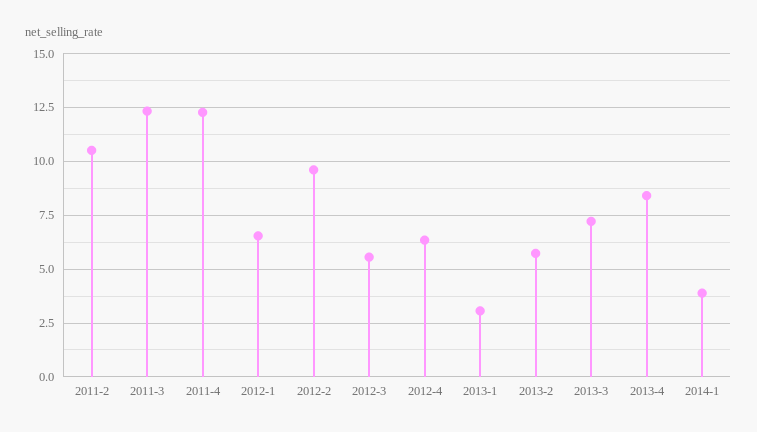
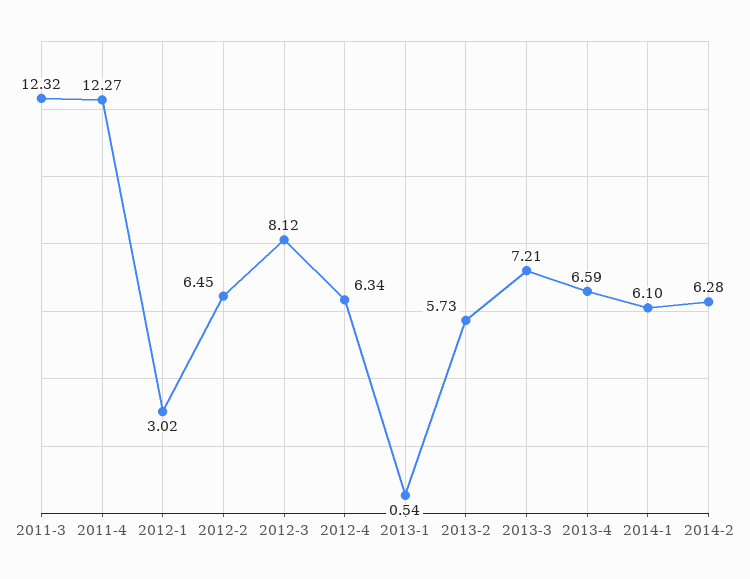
2011-2: 10.5 -> none
2012-1: 6.5 -> 3.02
2012-2: 9.5 -> 6.45
2012-3: 5.5 -> 8.12
2013-1: 3 -> 0.54
2013-4: 8.5 -> 6.59
2014-1: 4 -> 6.1
2014-2: none -> 6.28

